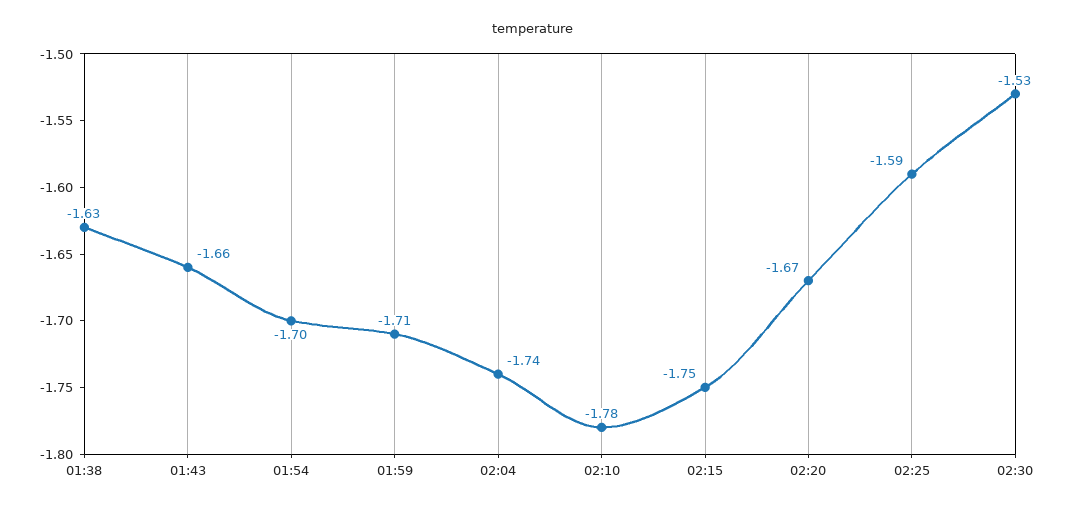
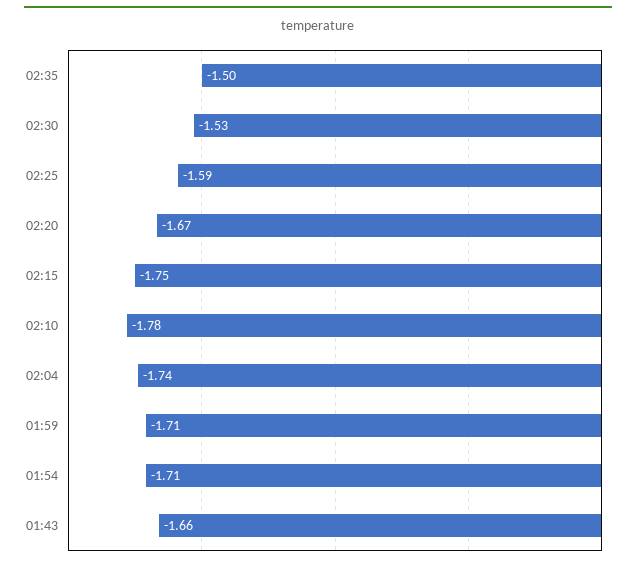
01:38: -1.63 -> none
01:54: -1.7 -> -1.71
02:35: none -> -1.5

